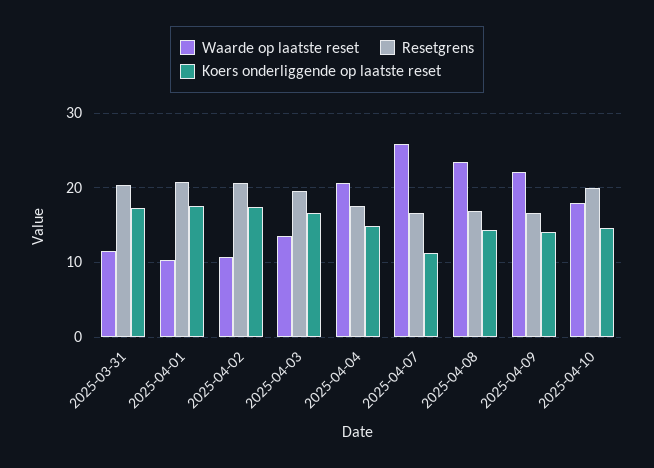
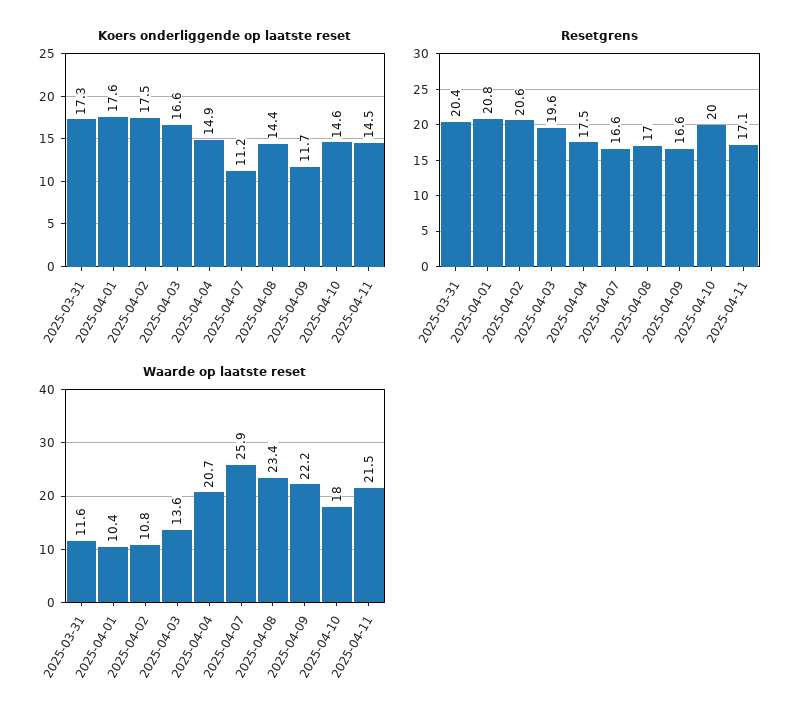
Koers onderliggende op laatste reset, 2025-04-09: 14 -> 11.7
Koers onderliggende op laatste reset, 2025-04-11: none -> 14.5
Resetgrens, 2025-04-11: none -> 17.1
Waarde op laatste reset, 2025-04-11: none -> 21.5

